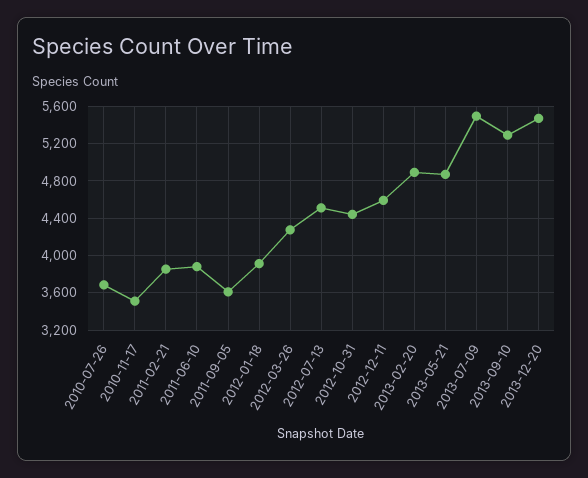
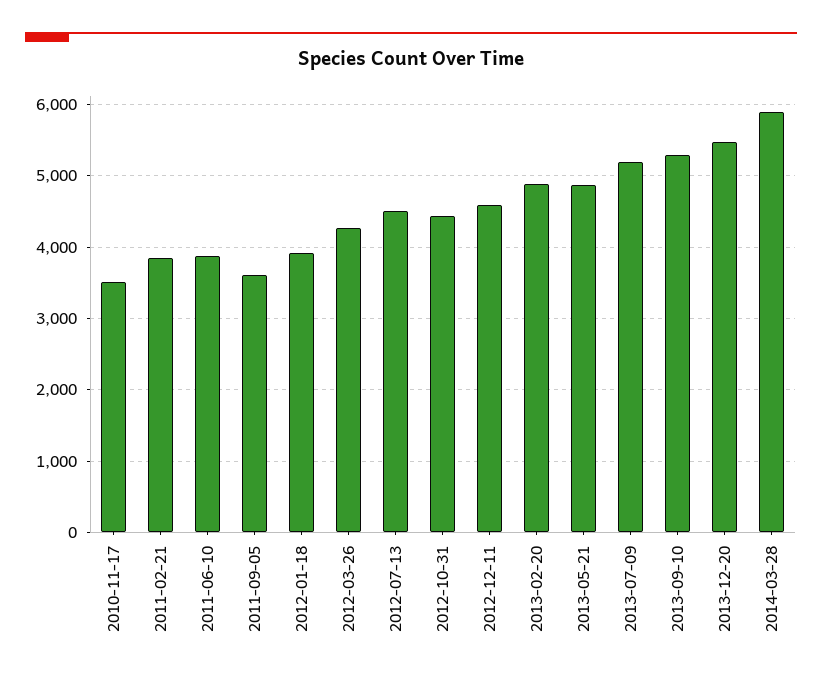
2010-07-26: 3700 -> none
2013-07-09: 5500 -> 5200
2014-03-28: none -> 5900

